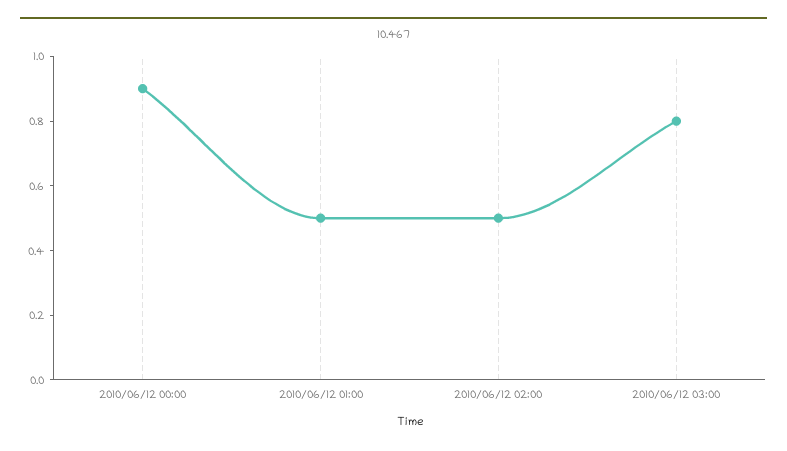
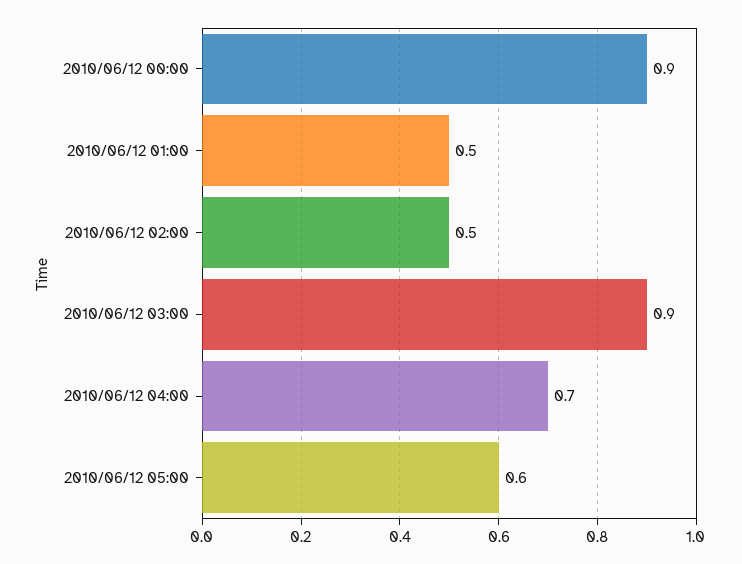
2010/06/12 03:00: 0.8 -> 0.9
2010/06/12 04:00: none -> 0.7
2010/06/12 05:00: none -> 0.6

